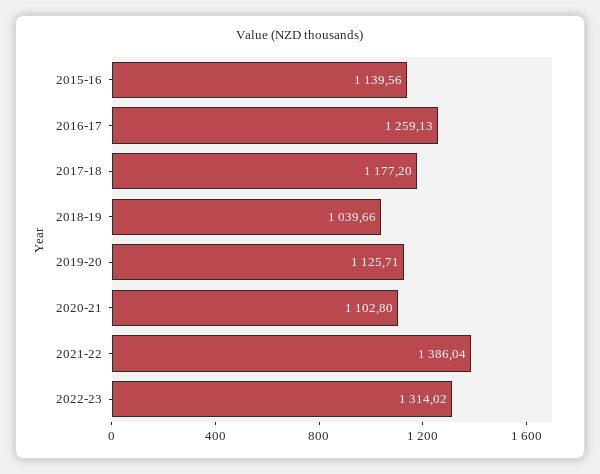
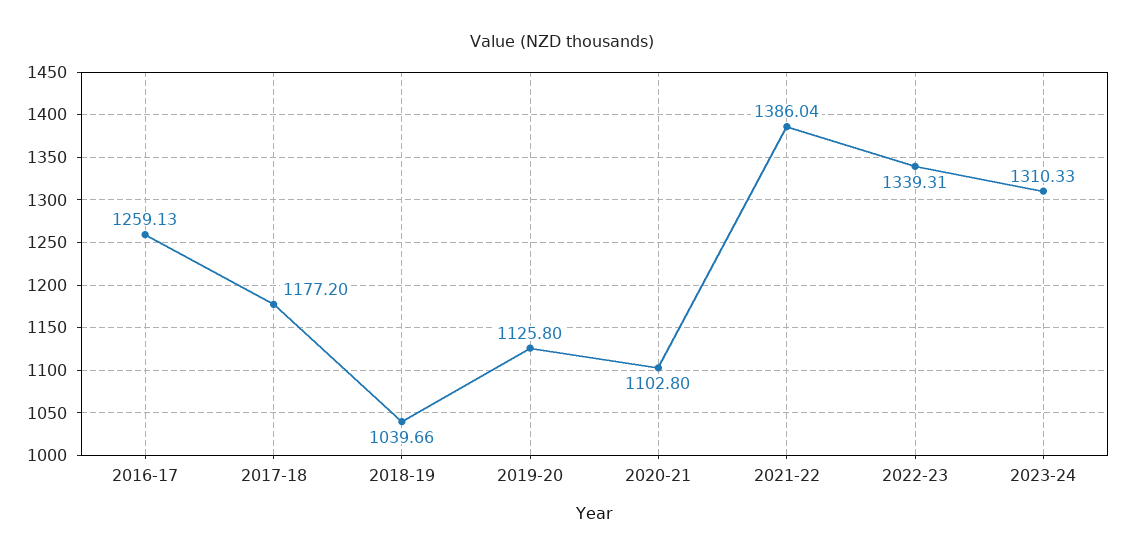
2015-16: 1139.56 -> none
2019-20: 1125.71 -> 1125.8
2022-23: 1314.02 -> 1339.31
2023-24: none -> 1310.33

